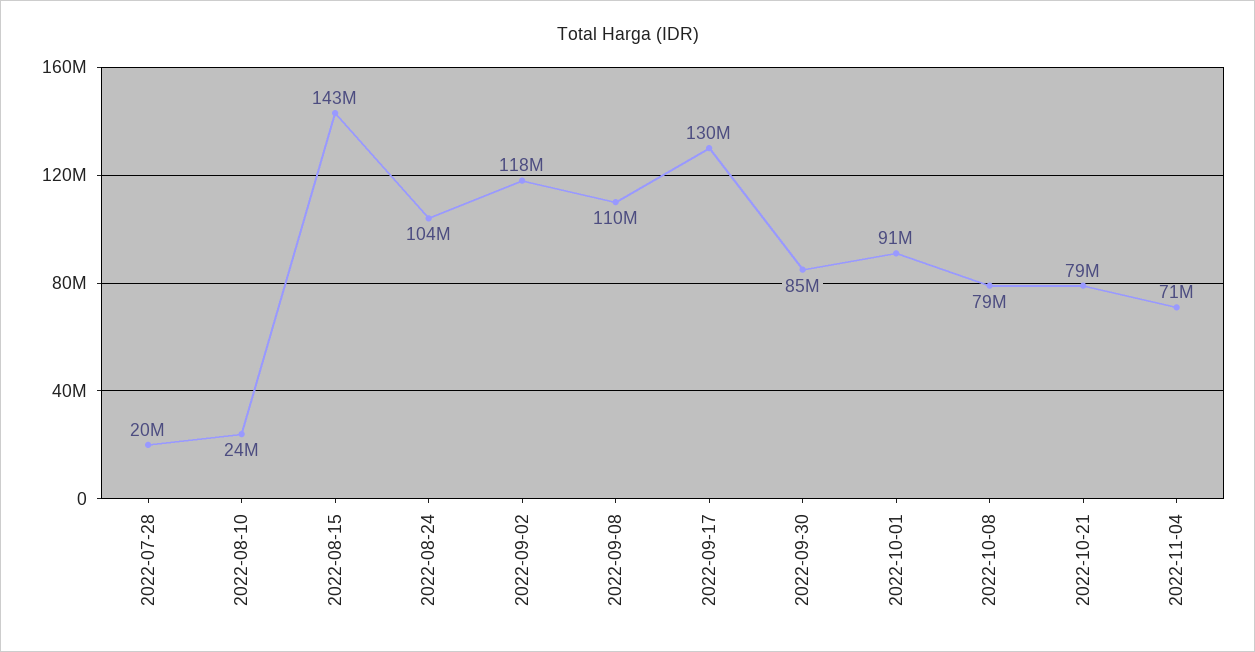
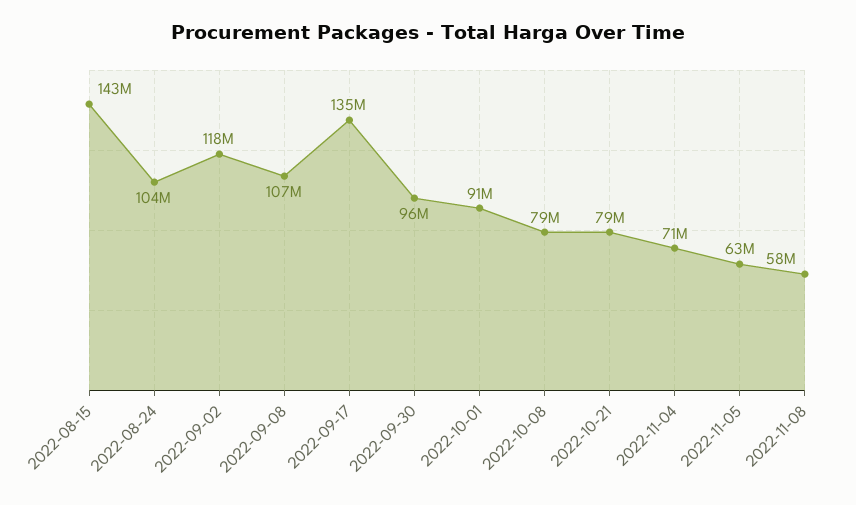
2022-07-28: 20000000 -> none
2022-08-10: 24000000 -> none
2022-09-08: 110000000 -> 107000000
2022-09-17: 130000000 -> 135000000
2022-09-30: 85000000 -> 96000000
2022-11-05: none -> 63000000
2022-11-08: none -> 58000000

